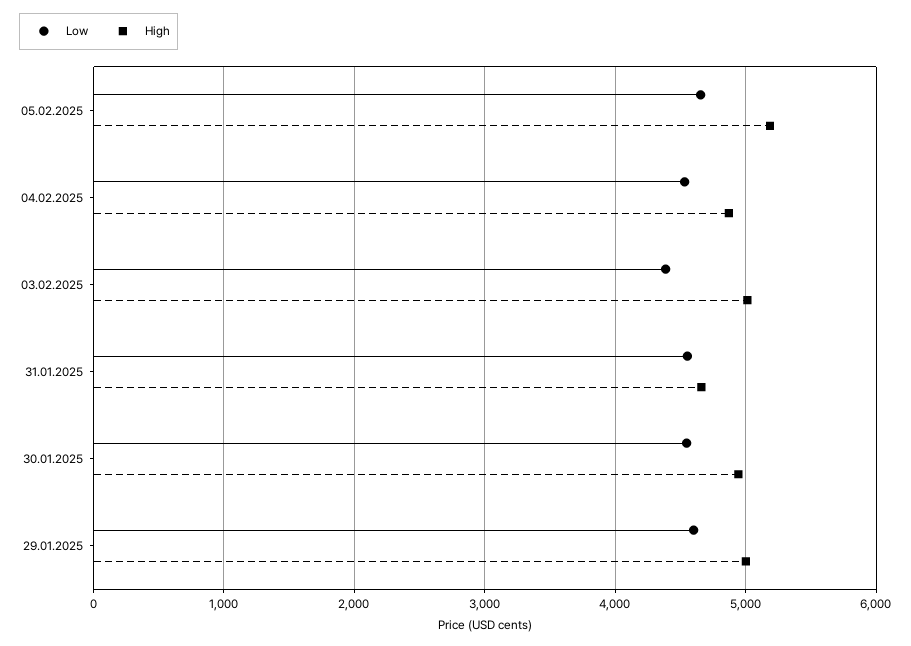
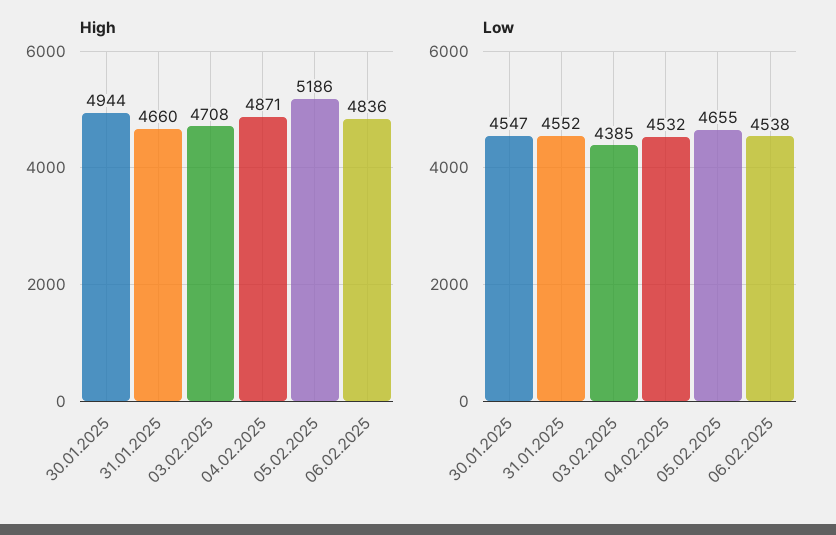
High, 03.02.2025: 5000 -> 4708
Low, 29.01.2025: 4600 -> none
High, 29.01.2025: 5000 -> none
High, 06.02.2025: none -> 4836
Low, 06.02.2025: none -> 4538

